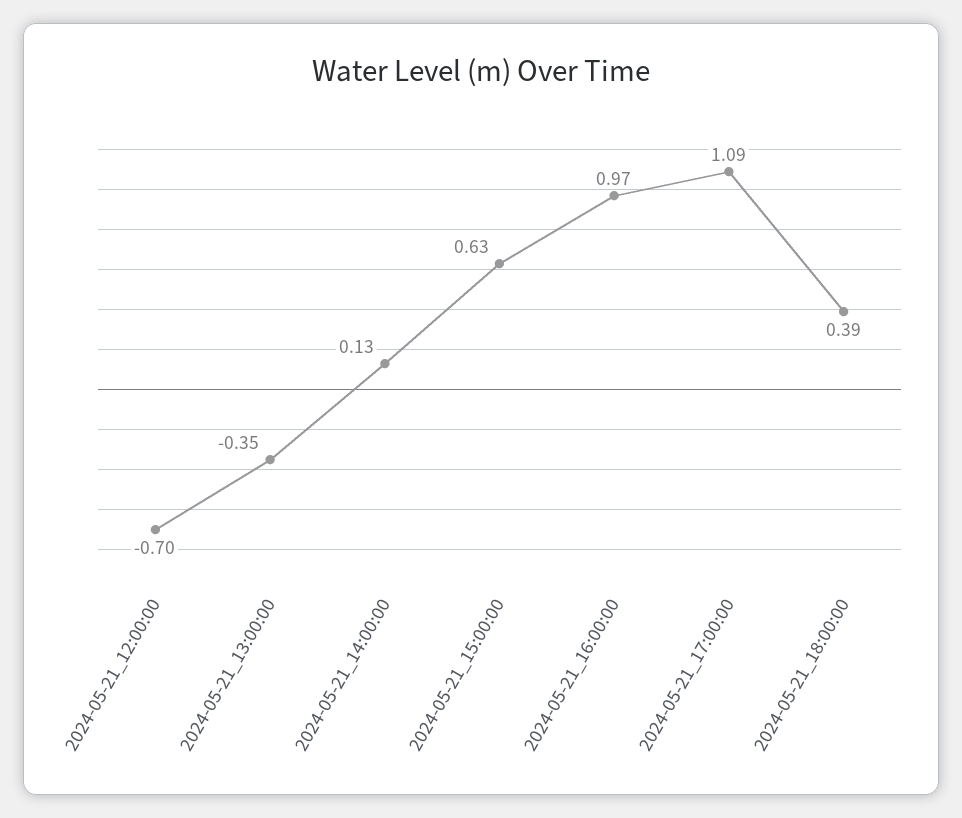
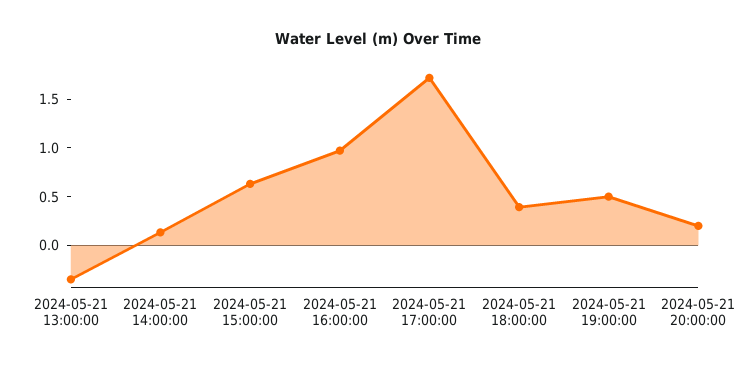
2024-05-21_12:00:00: -0.7 -> none
2024-05-21_17:00:00: 1.09 -> 1.7
2024-05-21 19:00:00: none -> 0.5
2024-05-21 20:00:00: none -> 0.2

